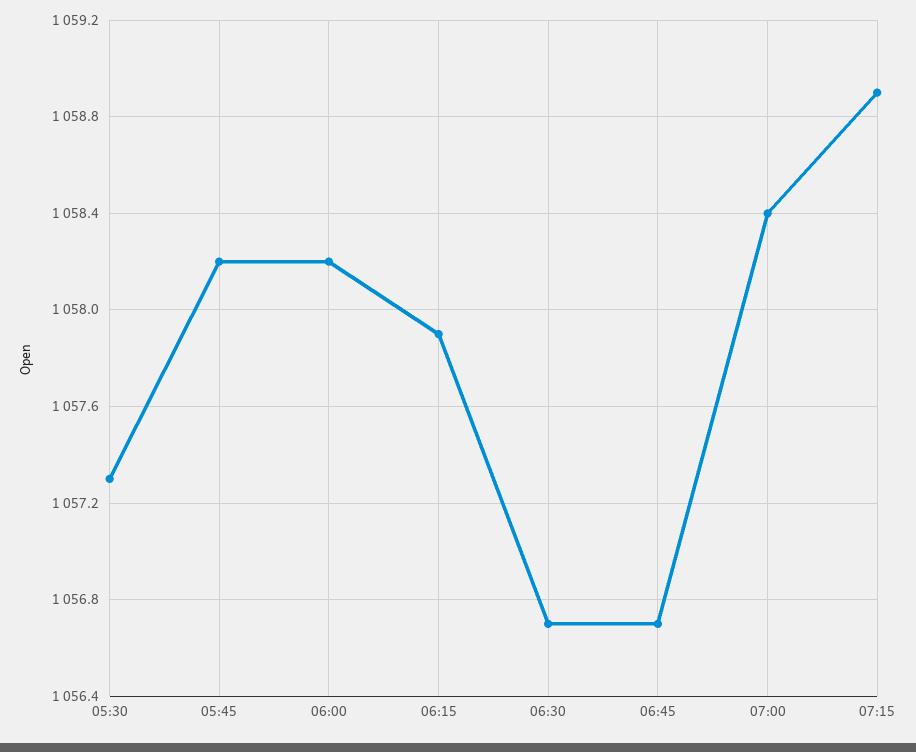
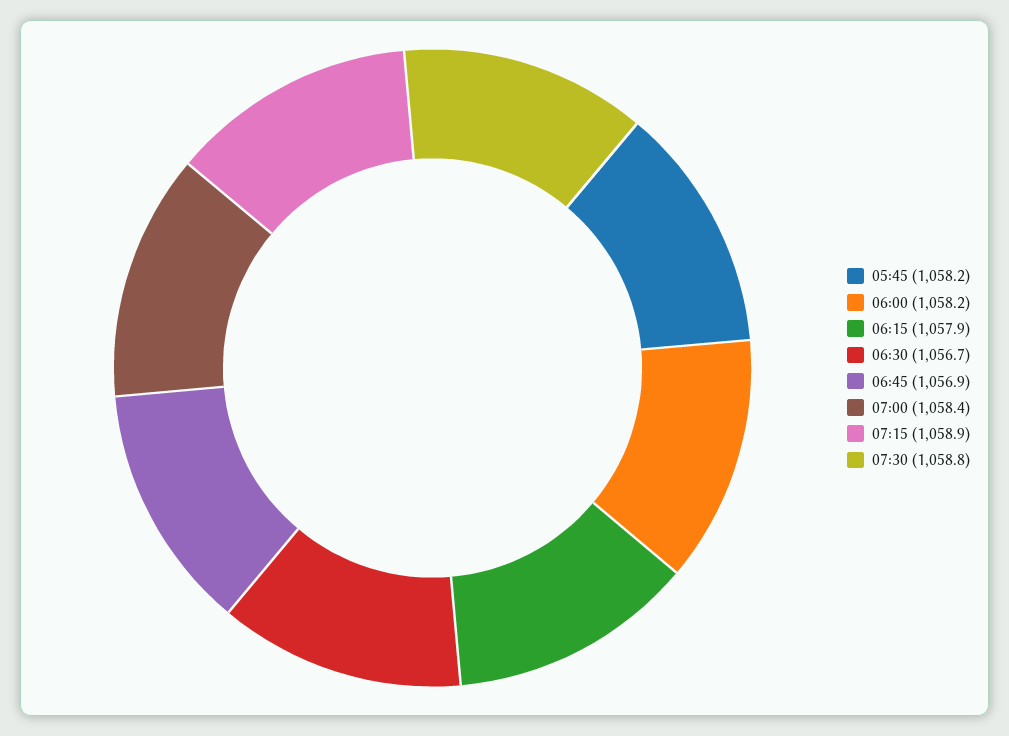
05:30: 1057.3 -> none
06:45: 1056.7 -> 1056.9
07:30: none -> 1058.8

